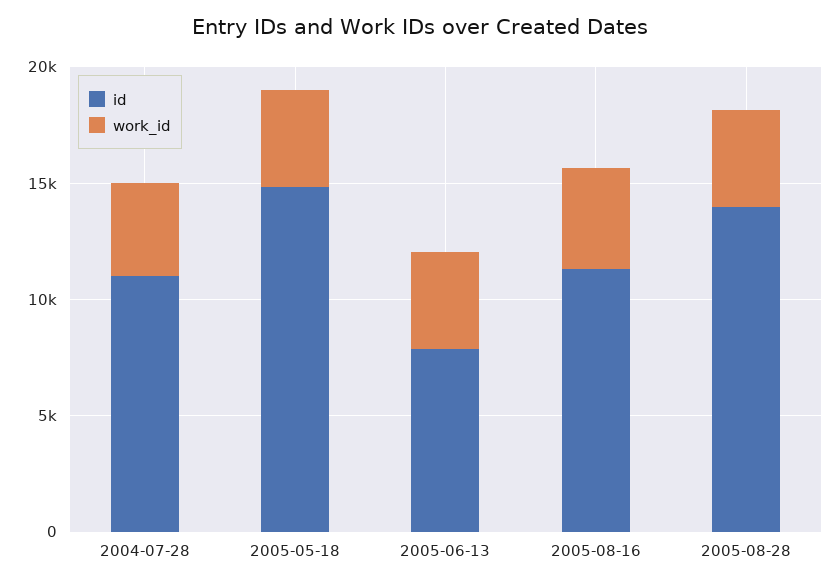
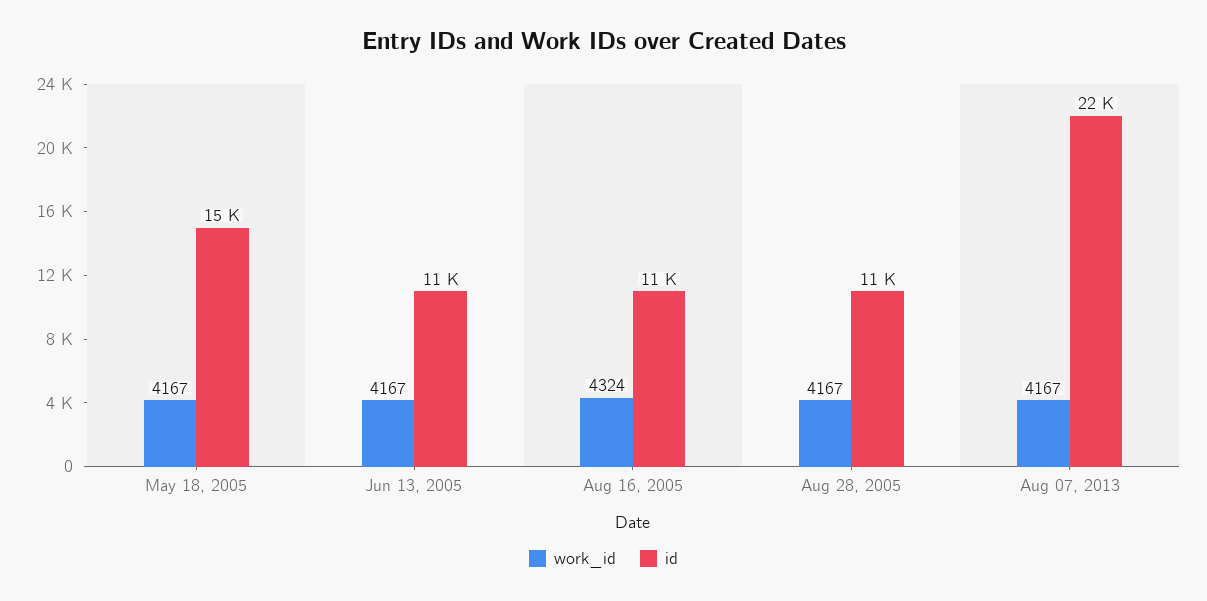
id, 2004-07-28: 11000 -> none
work_id, 2004-07-28: 4000 -> none
id, 2005-06-13: 8000 -> 11000
id, 2005-08-28: 14000 -> 11000
work_id, Aug 07, 2013: none -> 4167
id, Aug 07, 2013: none -> 22000

